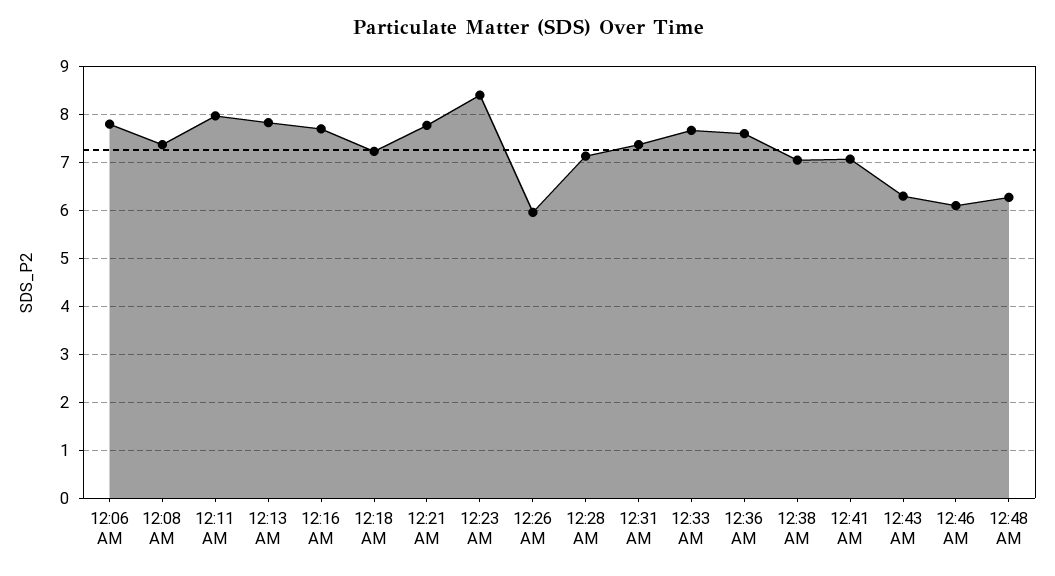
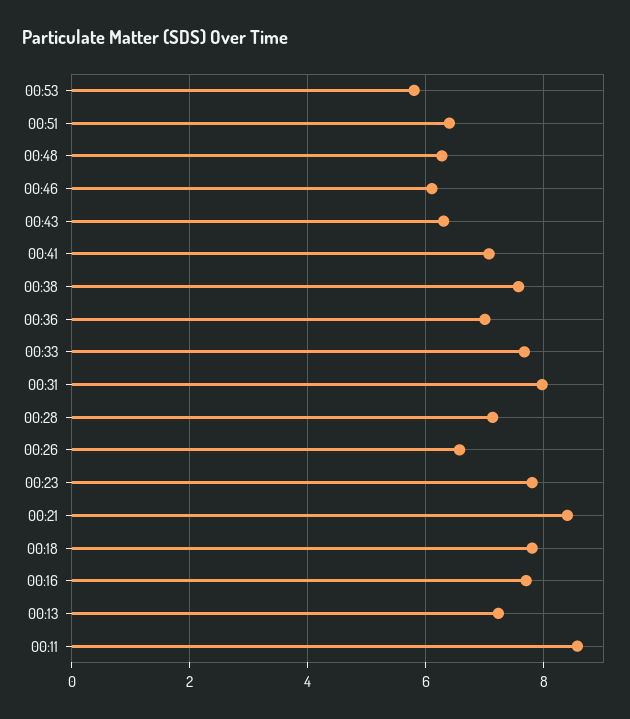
12:06 AM: 7.8 -> none
12:08 AM: 7.4 -> none
12:11 AM: 8 -> 8.6
12:13 AM: 7.8 -> 7.2
12:18 AM: 7.2 -> 7.8
12:21 AM: 7.8 -> 8.4
12:23 AM: 8.4 -> 7.8
12:26 AM: 6 -> 6.6
12:31 AM: 7.4 -> 8
12:36 AM: 7.6 -> 7
12:38 AM: 7 -> 7.6
00:53: none -> 5.8
00:51: none -> 6.4

